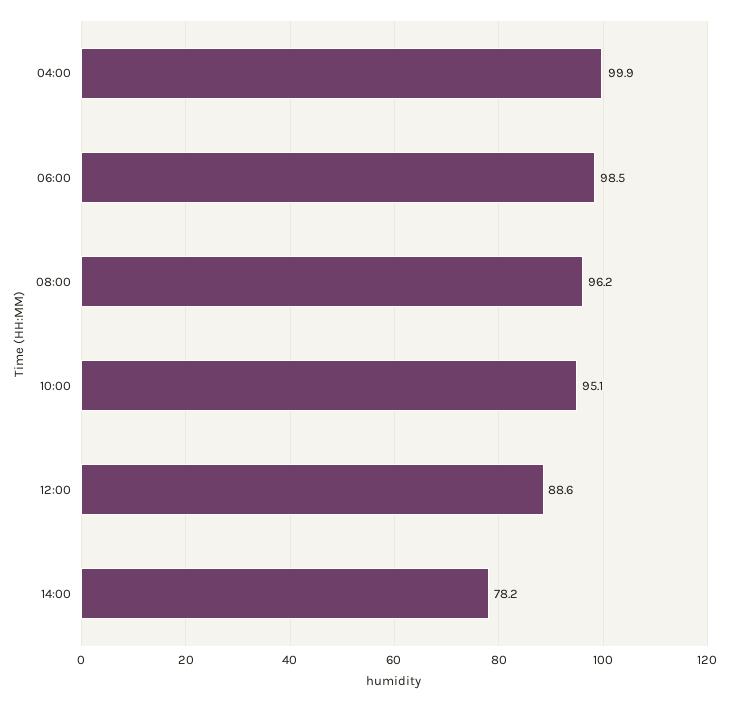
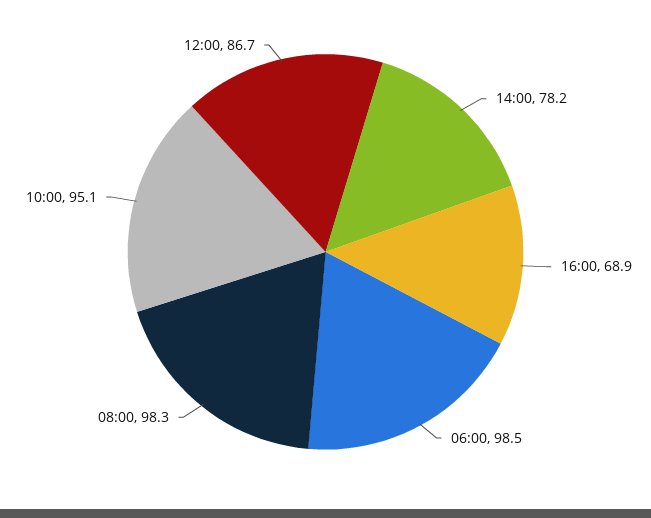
04:00: 99.9 -> none
08:00: 96.2 -> 98.3
12:00: 88.6 -> 86.7
16:00: none -> 68.9

